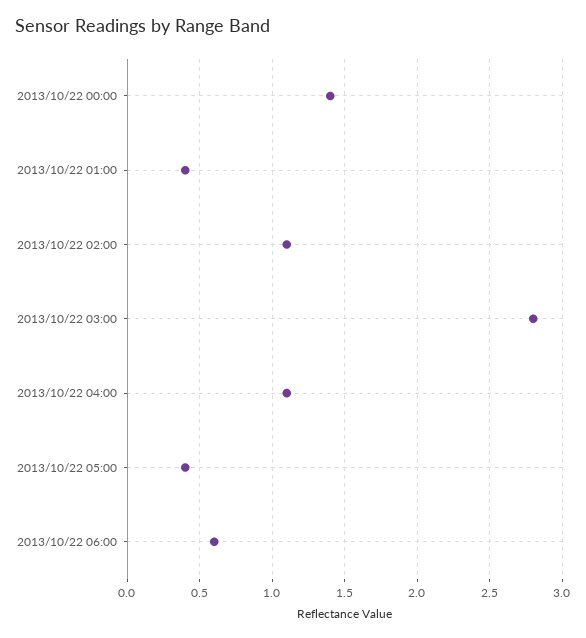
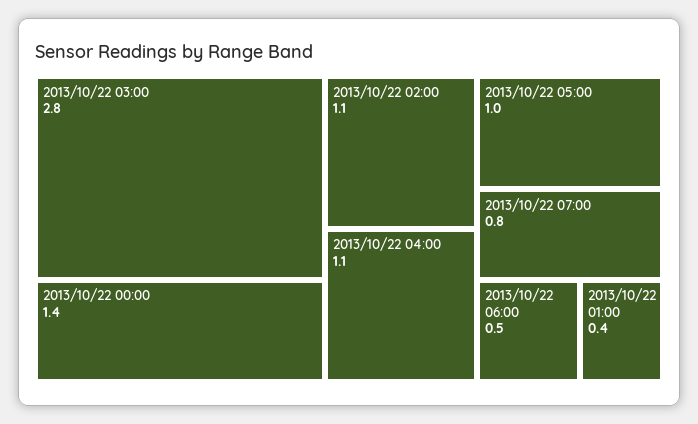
2013/10/22 05:00: 0.4 -> 1
2013/10/22 06:00: 0.6 -> 0.5
2013/10/22 07:00: none -> 0.8

